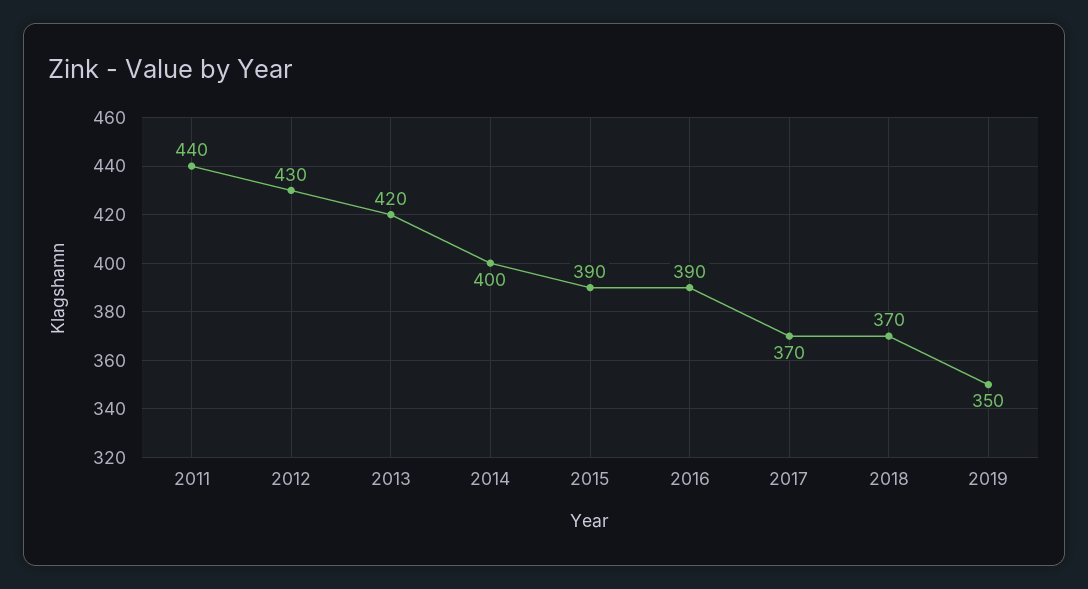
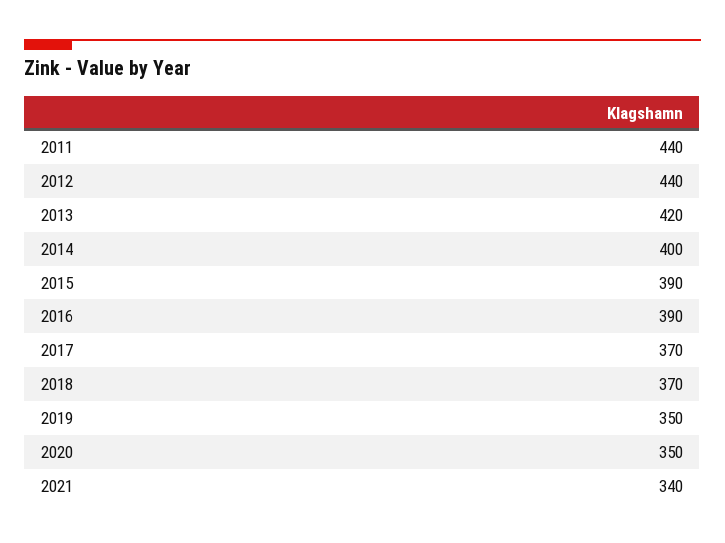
2012: 430 -> 440
2020: none -> 350
2021: none -> 340

